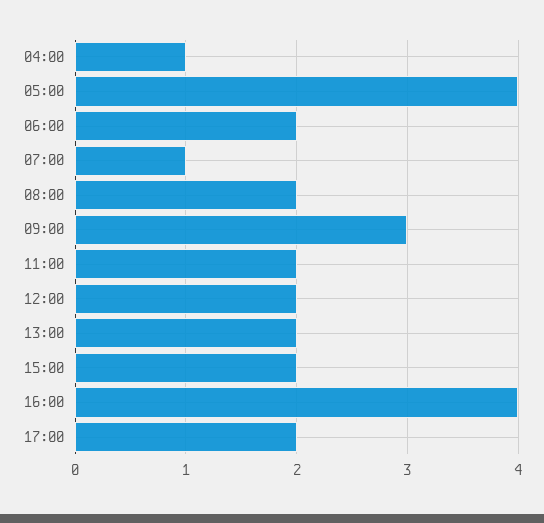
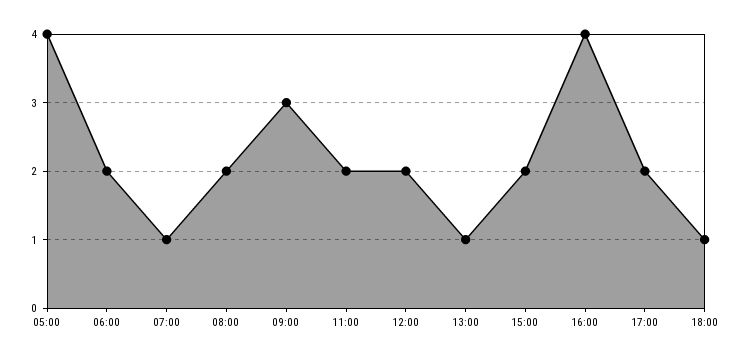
04:00: 1 -> none
13:00: 2 -> 1
18:00: none -> 1

